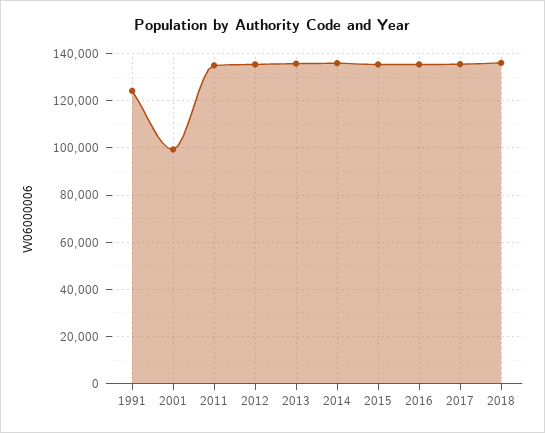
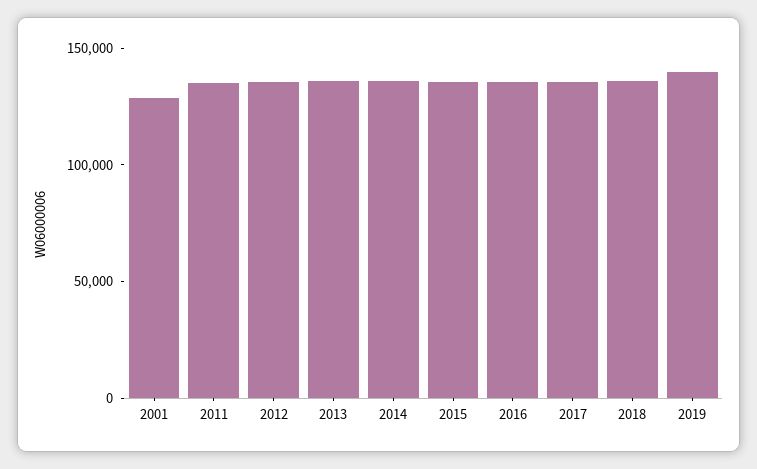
1991: 125000 -> none
2001: 100000 -> 130000
2019: none -> 140000

